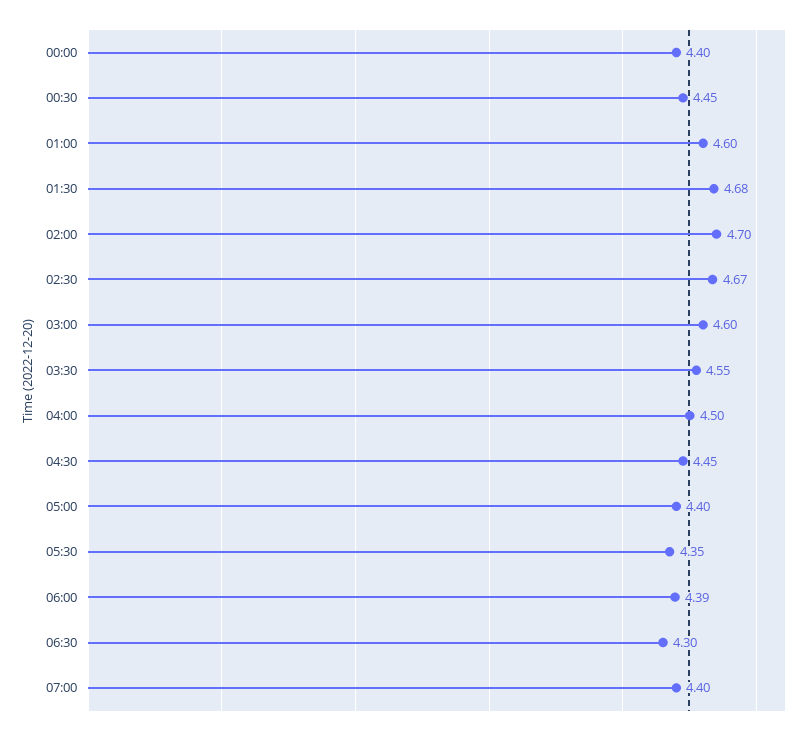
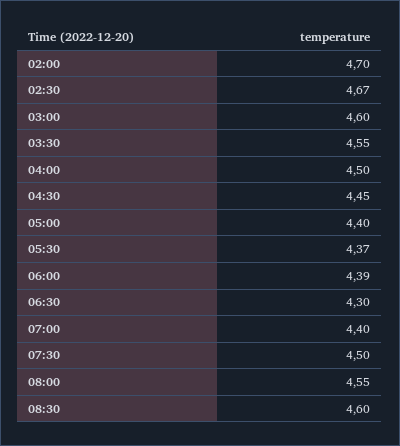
00:00: 4.4 -> none
00:30: 4.45 -> none
01:00: 4.6 -> none
01:30: 4.68 -> none
05:30: 4.35 -> 4.37
07:30: none -> 4.5
08:00: none -> 4.55
08:30: none -> 4.6

